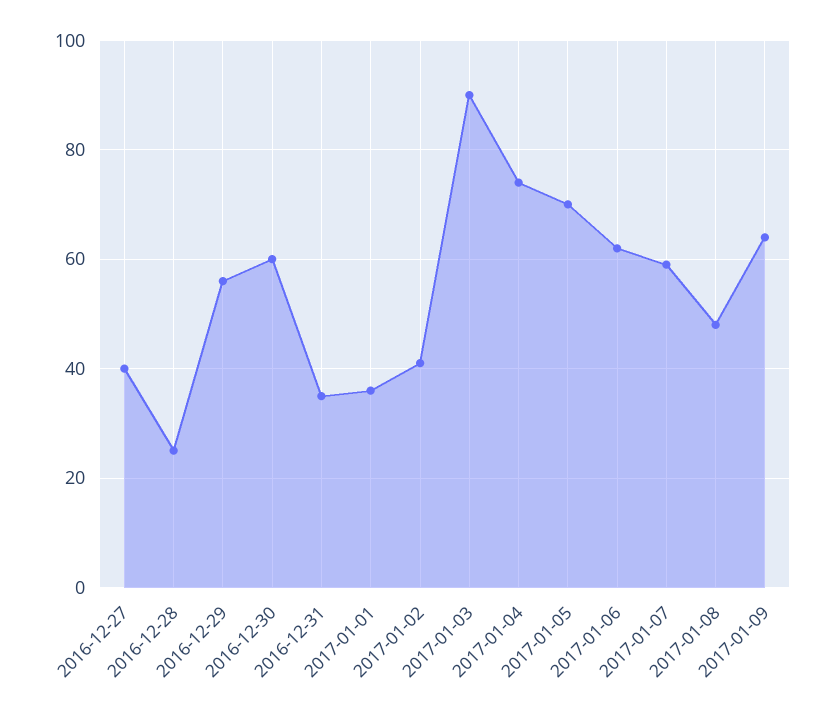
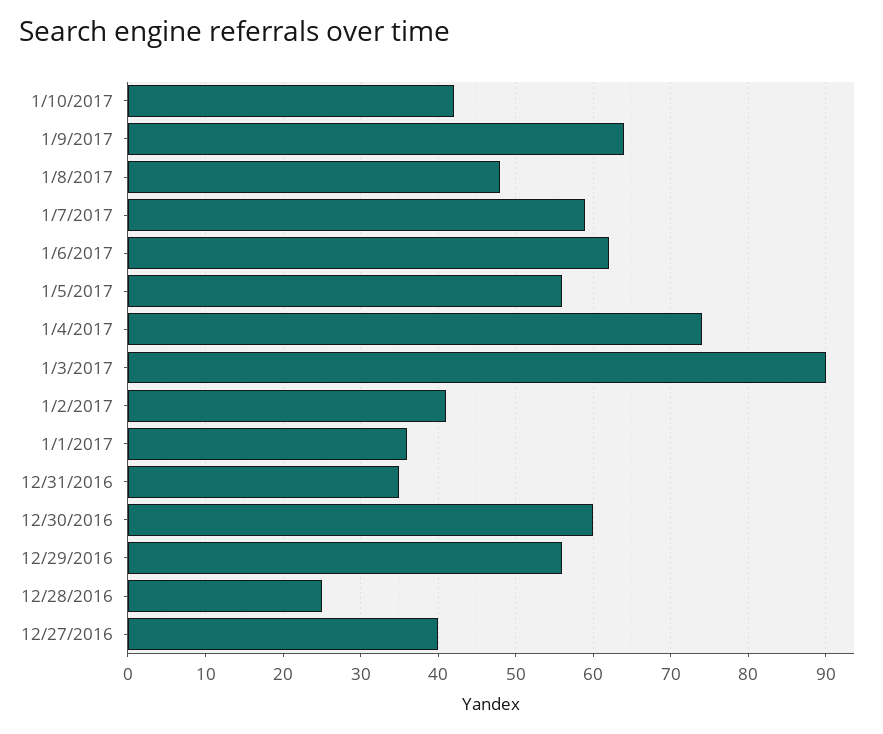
2017-01-05: 70 -> 56
1/10/2017: none -> 42

